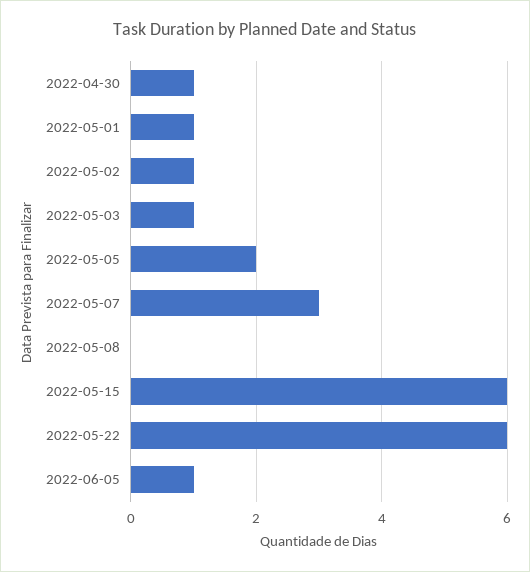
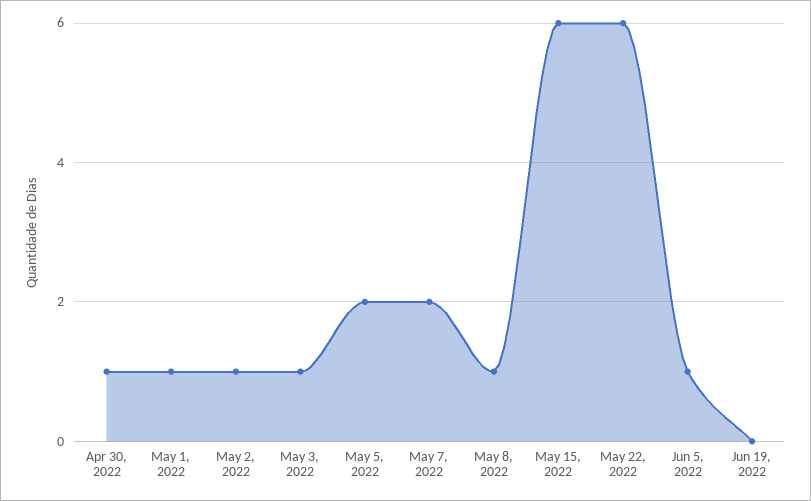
2022-05-07: 3 -> 2
2022-05-08: 0 -> 1
Jun 19, 2022: none -> 0

